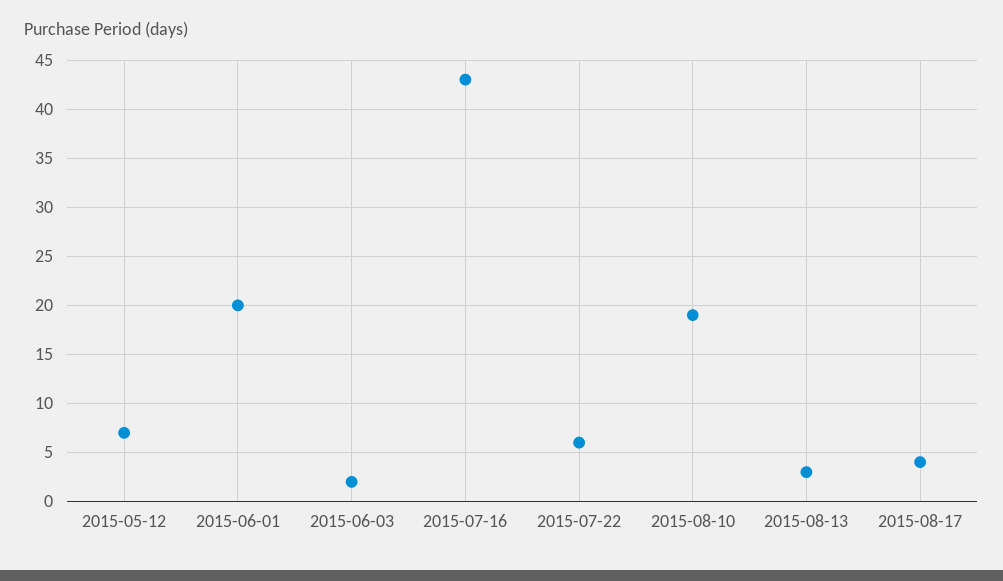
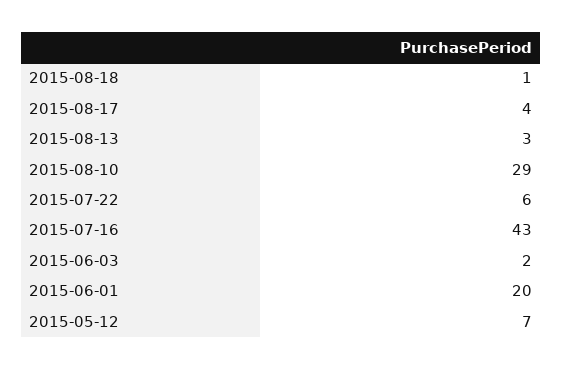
2015-08-10: 19 -> 29
2015-08-18: none -> 1

